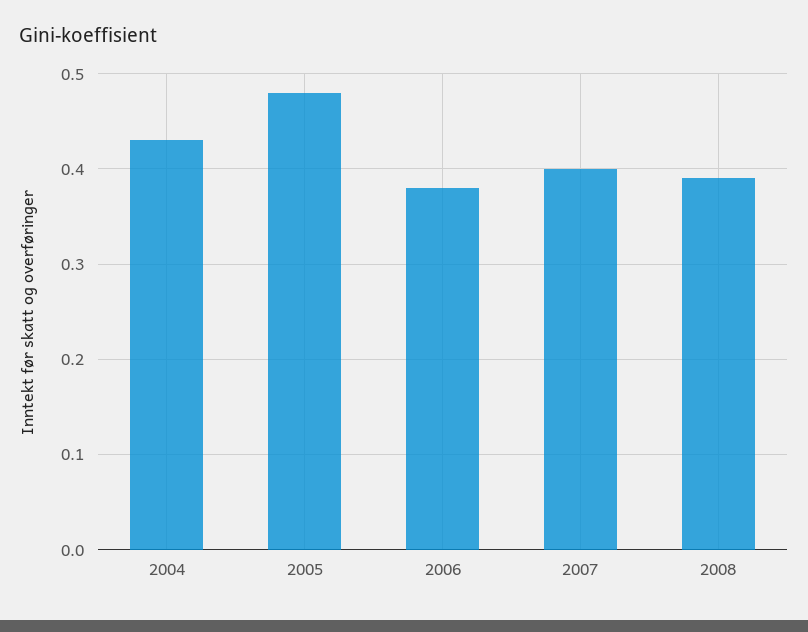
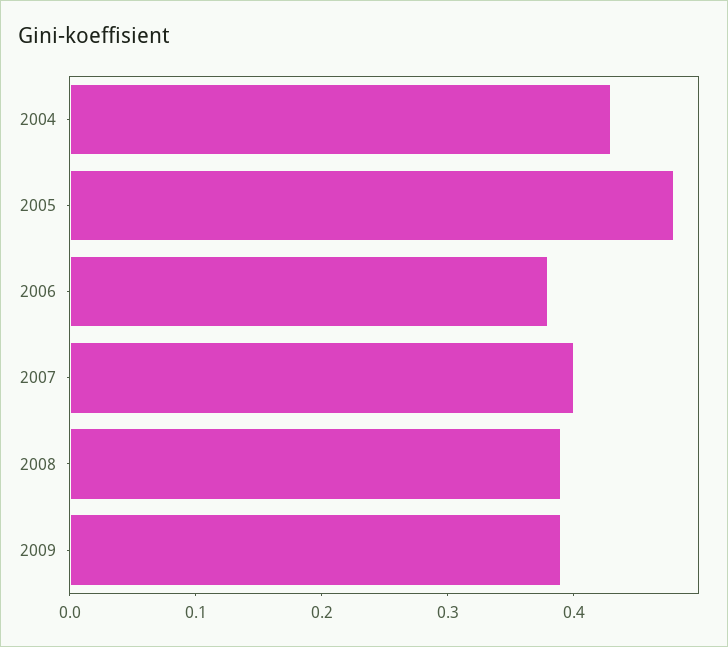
2009: none -> 0.39

